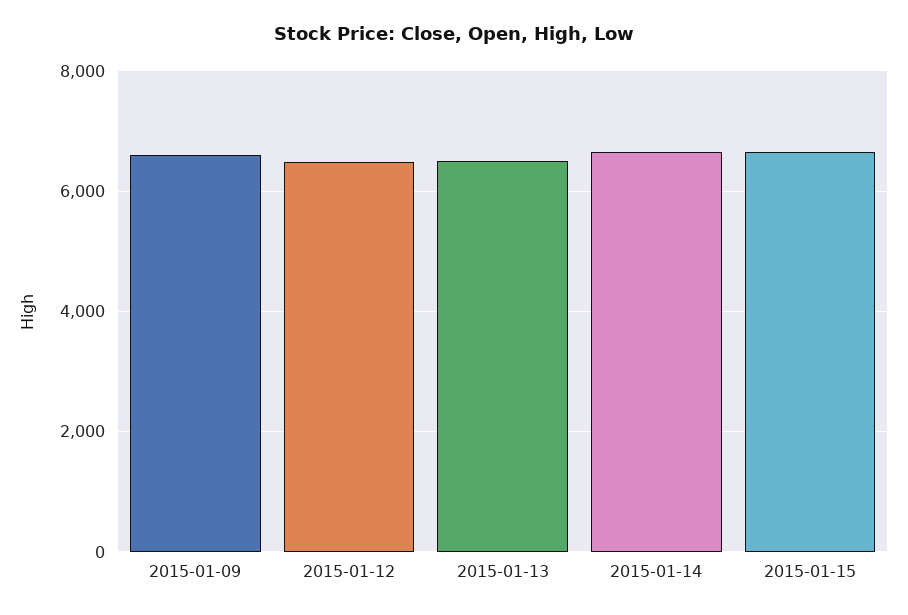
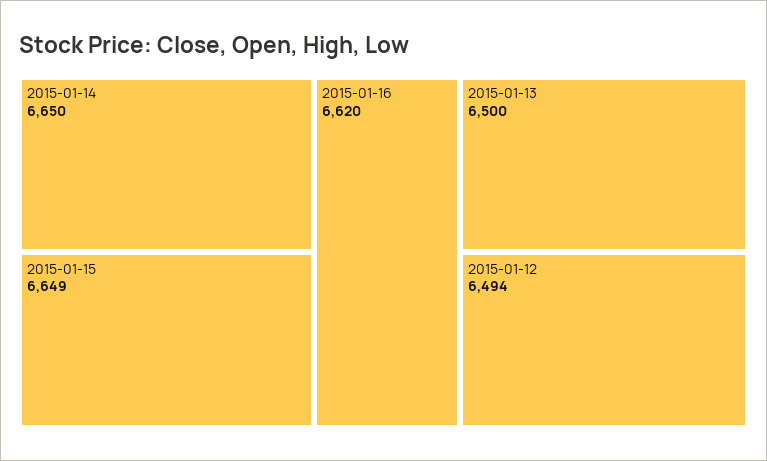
2015-01-09: 6600 -> none
2015-01-16: none -> 6620

